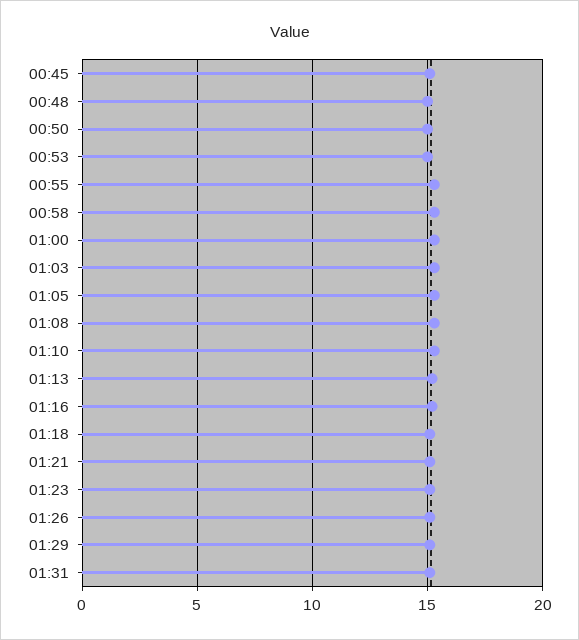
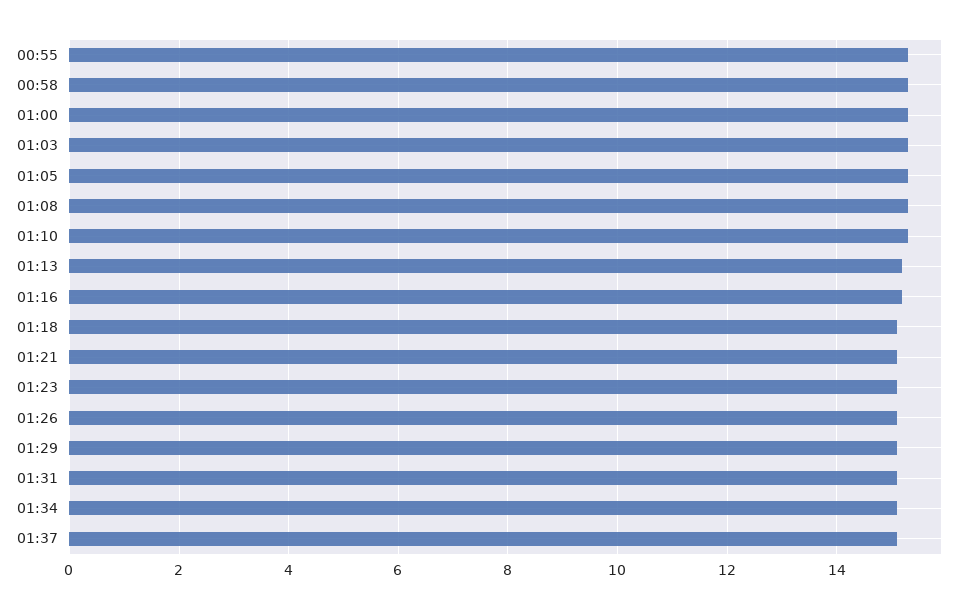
00:45: 15 -> none
00:48: 15 -> none
00:50: 15 -> none
00:53: 15 -> none
01:34: none -> 15
01:37: none -> 15

